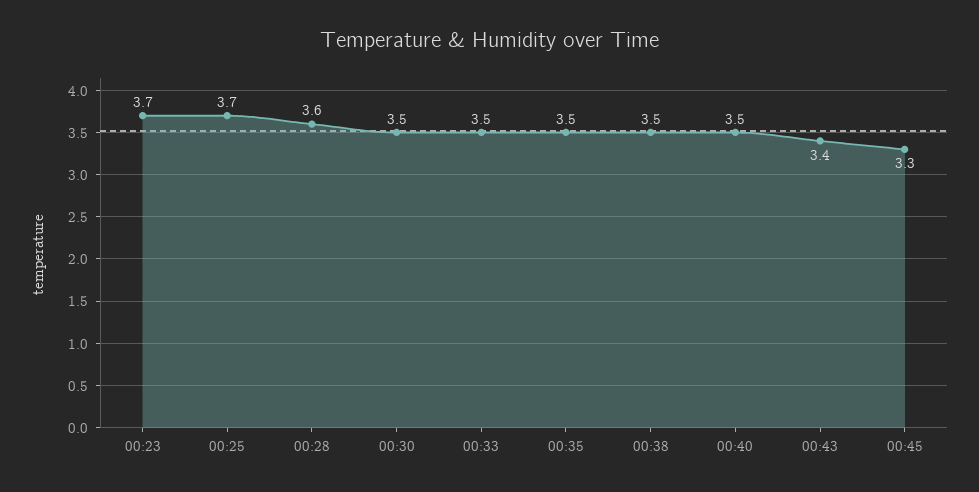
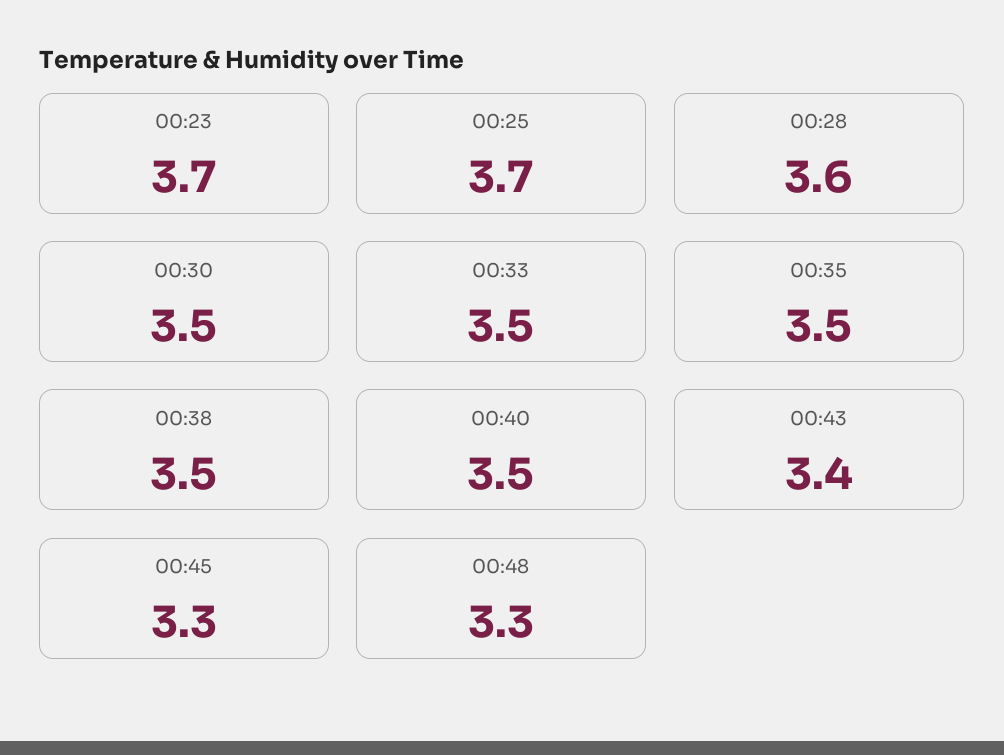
00:48: none -> 3.3

